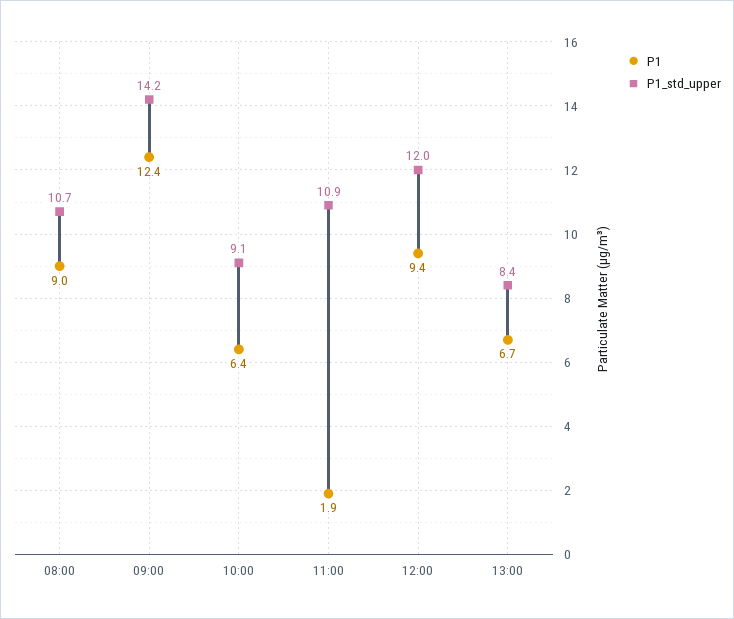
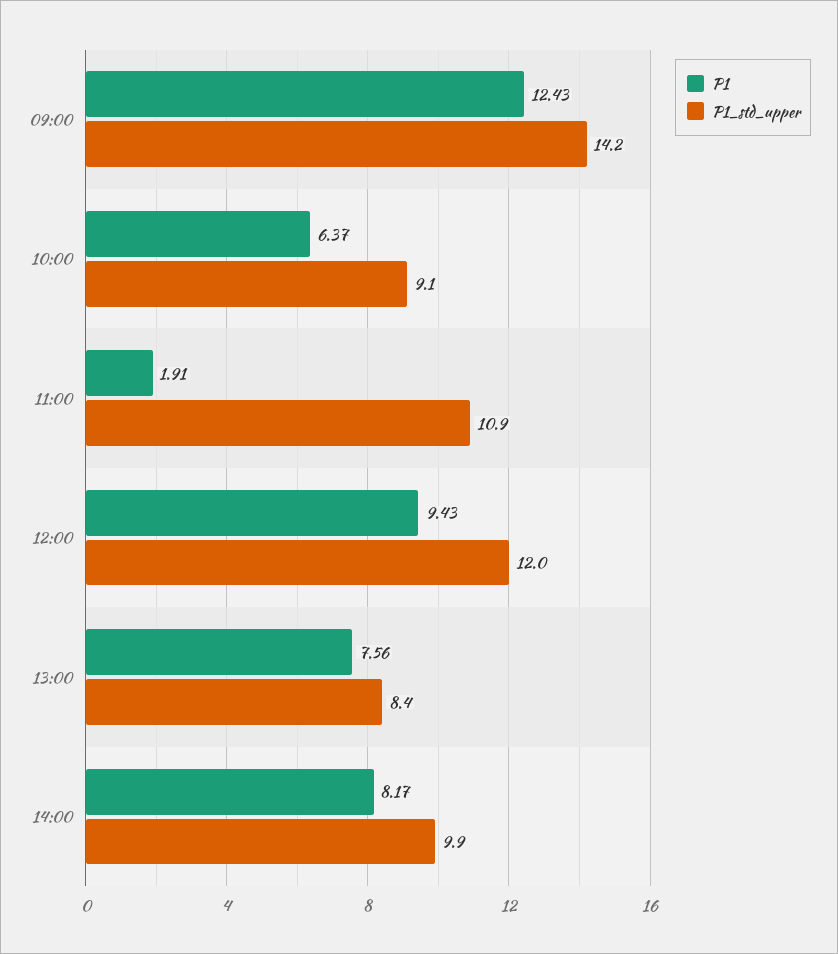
P1, 08:00: 9 -> none
P1_std_upper, 08:00: 10.7 -> none
P1, 13:00: 6.7 -> 7.56
P1, 14:00: none -> 8.17
P1_std_upper, 14:00: none -> 9.9

